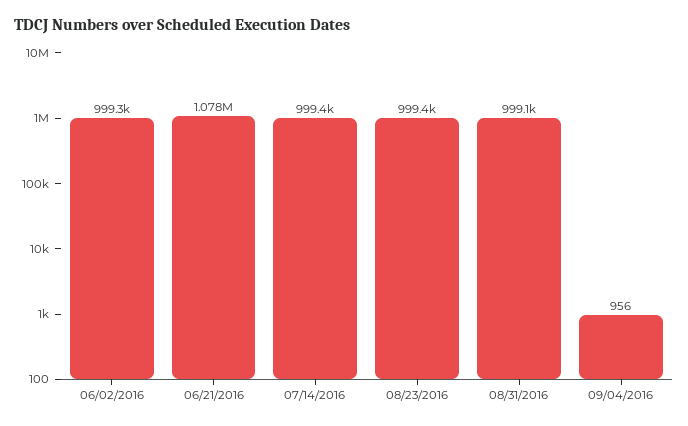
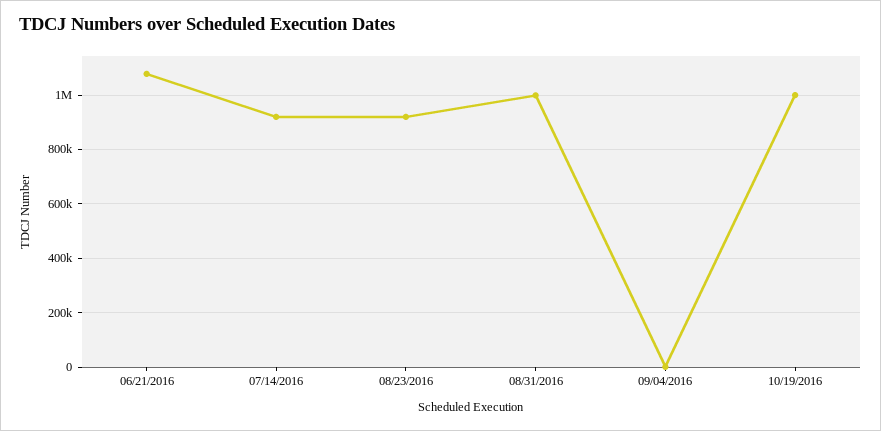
06/02/2016: 999300 -> none
07/14/2016: 999400 -> 925000
08/23/2016: 999400 -> 925000
10/19/2016: none -> 1000000

